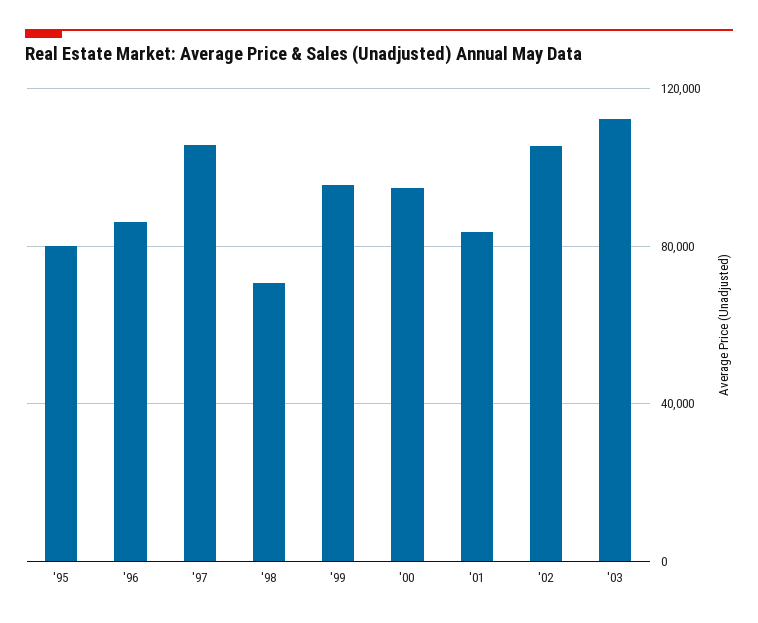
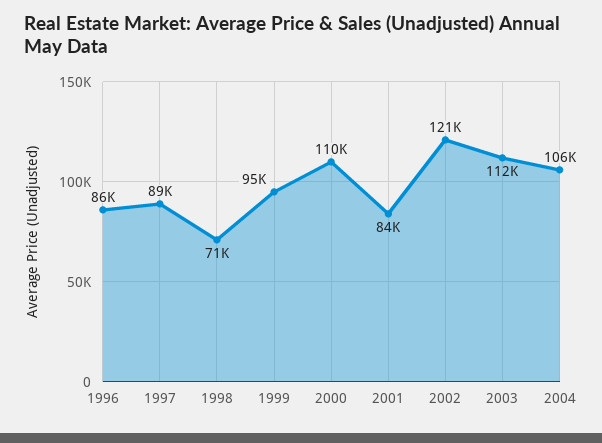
'95: 80000 -> none
'97: 105000 -> 89000
'00: 95000 -> 110000
'02: 105000 -> 121000
2004: none -> 106000

